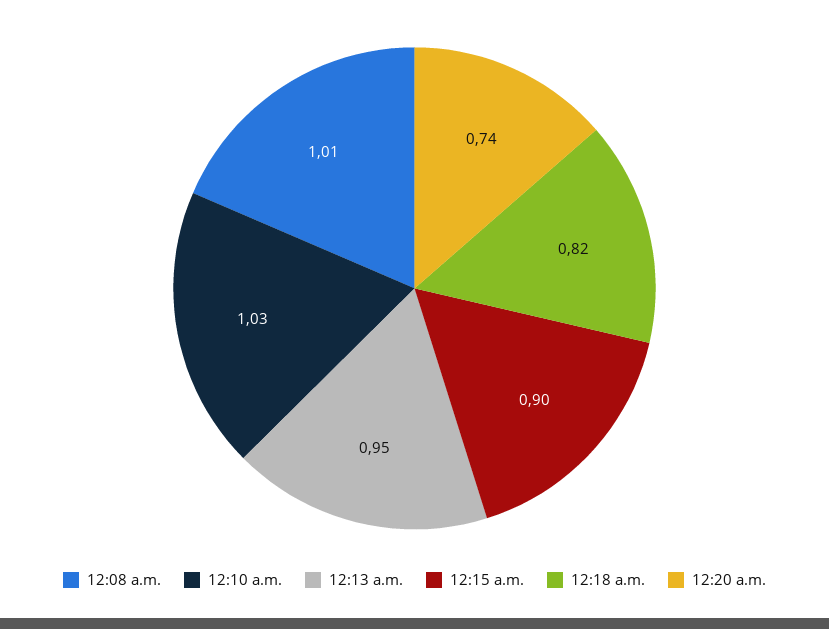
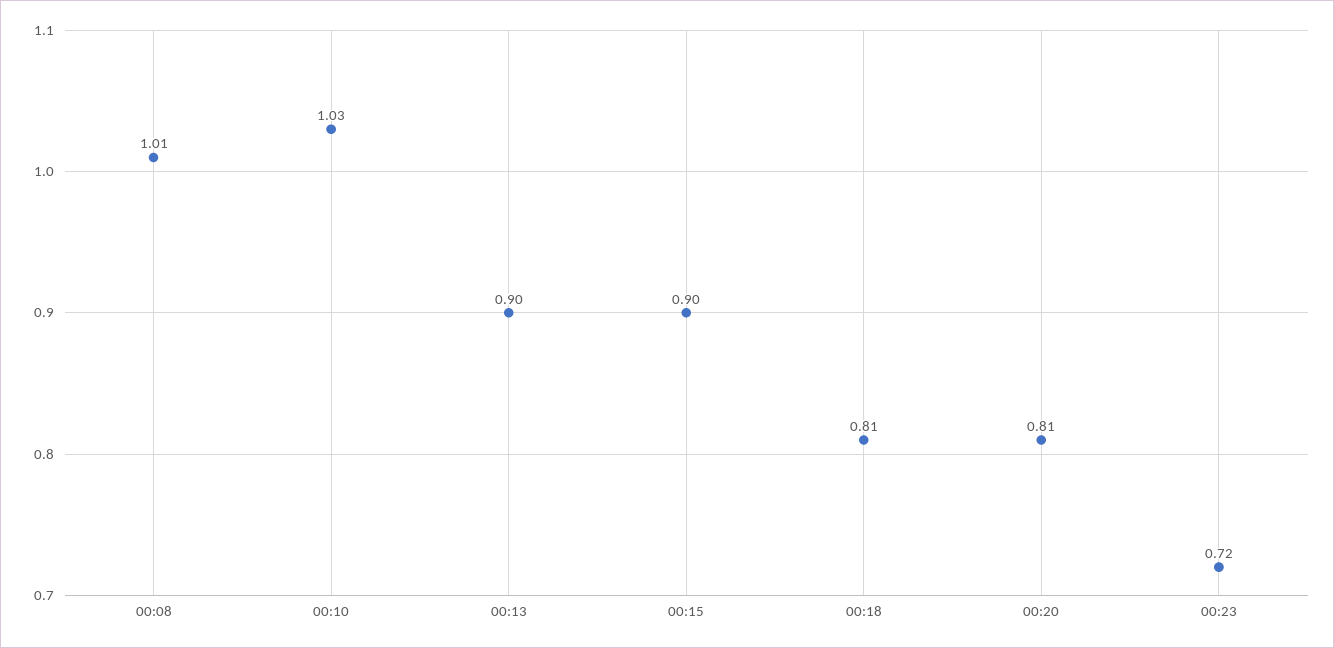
12:13 a.m.: 0.95 -> 0.9
12:18 a.m.: 0.82 -> 0.81
12:20 a.m.: 0.74 -> 0.81
00:23: none -> 0.72

